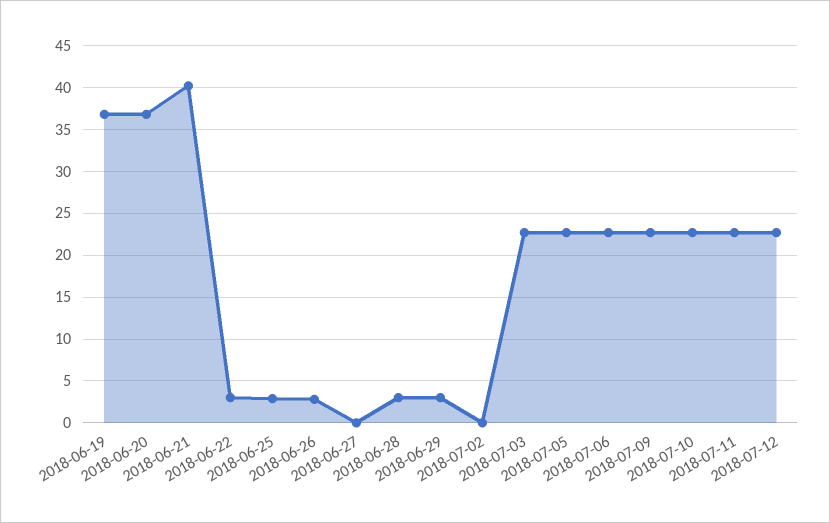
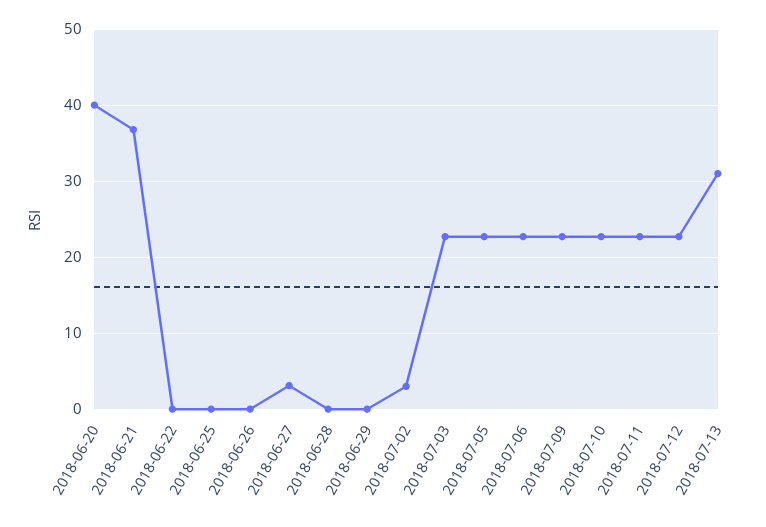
2018-06-19: 37 -> none
2018-06-20: 37 -> 40
2018-06-21: 40 -> 37
2018-06-22: 3 -> 0
2018-06-25: 3 -> 0
2018-06-26: 3 -> 0
2018-06-27: 0 -> 3
2018-06-28: 3 -> 0
2018-06-29: 3 -> 0
2018-07-02: 0 -> 3
2018-07-13: none -> 31

